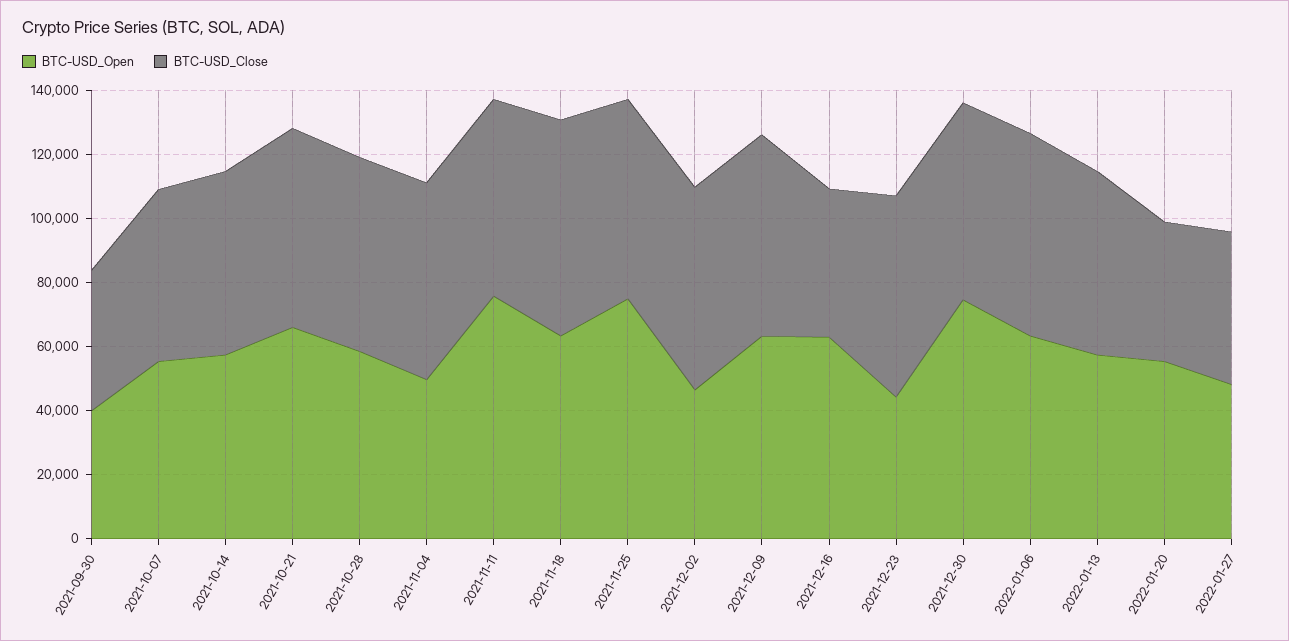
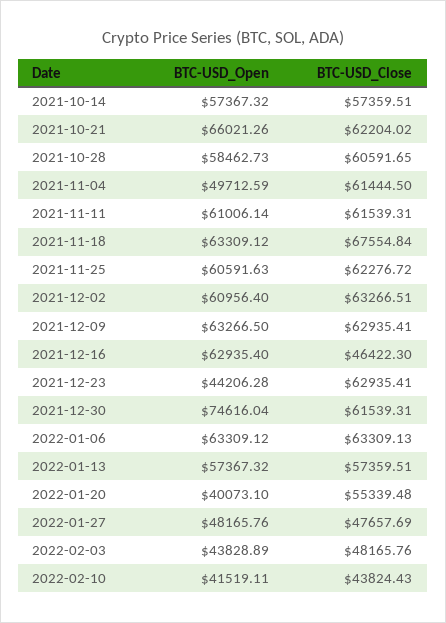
BTC-USD_Open, 2021-09-30: 40000 -> none
BTC-USD_Close, 2021-09-30: 45000 -> none
BTC-USD_Open, 2021-10-07: 55000 -> none
BTC-USD_Close, 2021-10-07: 55000 -> none
BTC-USD_Open, 2021-11-11: 75000 -> 61006.14
BTC-USD_Open, 2021-11-25: 75000 -> 60591.63
BTC-USD_Open, 2021-12-02: 45000 -> 60956.4
BTC-USD_Open, 2022-01-20: 55000 -> 40073.1
BTC-USD_Close, 2022-01-20: 45000 -> 55339.48
BTC-USD_Open, 2022-02-03: none -> 43828.89
BTC-USD_Close, 2022-02-03: none -> 48165.76
BTC-USD_Open, 2022-02-10: none -> 41519.11
BTC-USD_Close, 2022-02-10: none -> 43824.43

